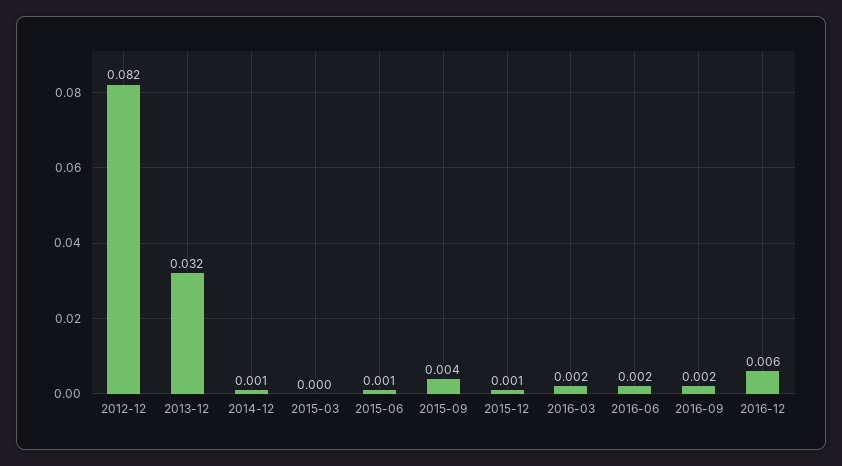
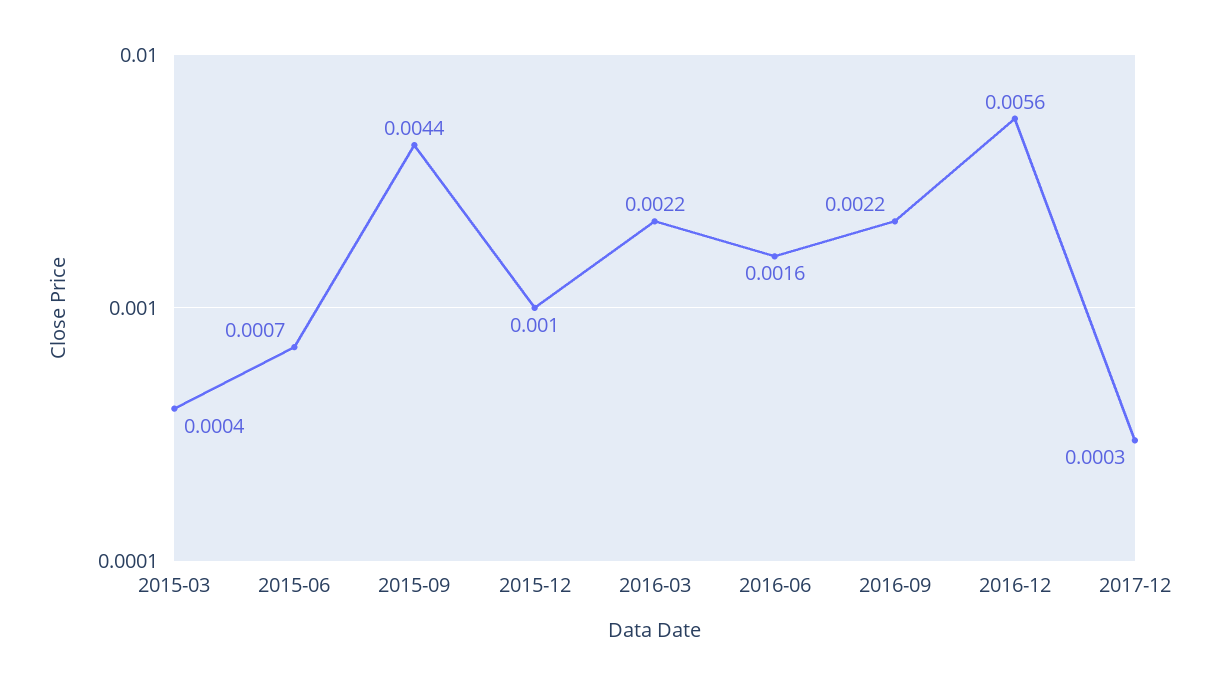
2012-12: 0.082 -> none
2013-12: 0.032 -> none
2014-12: 0.001 -> none
2017-12: none -> 0.0003

